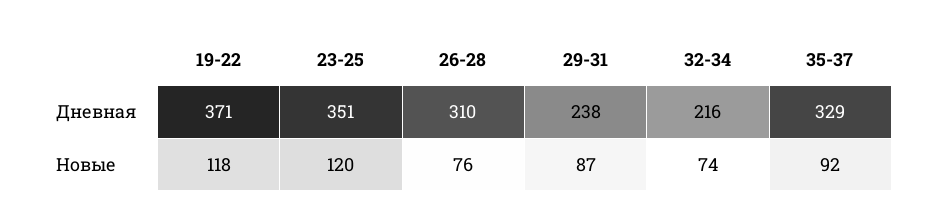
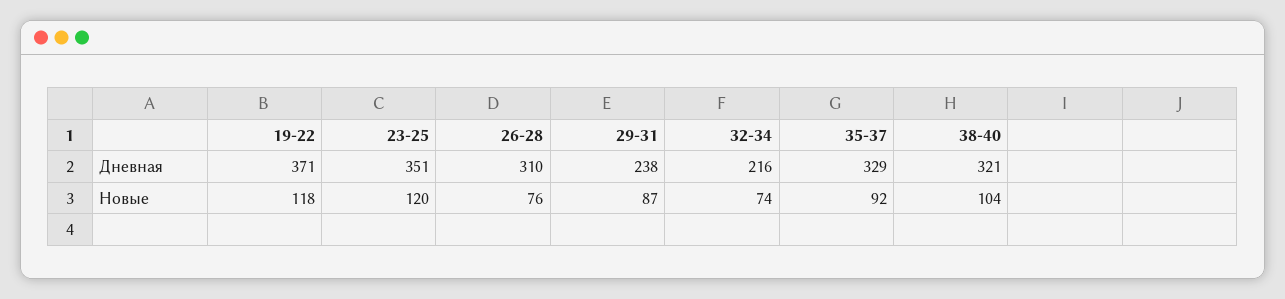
38-40, Дневная: none -> 321
38-40, Новые: none -> 104

